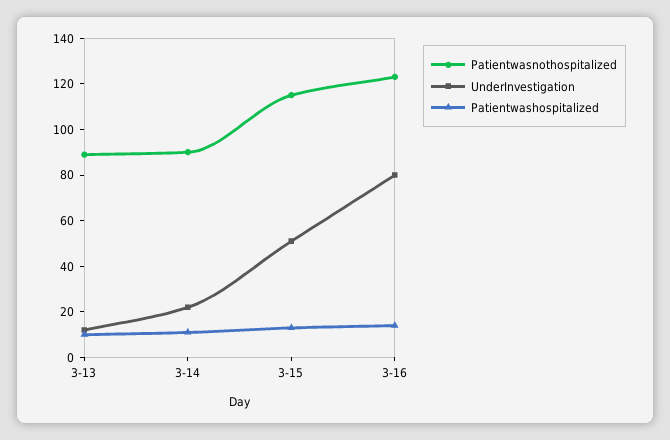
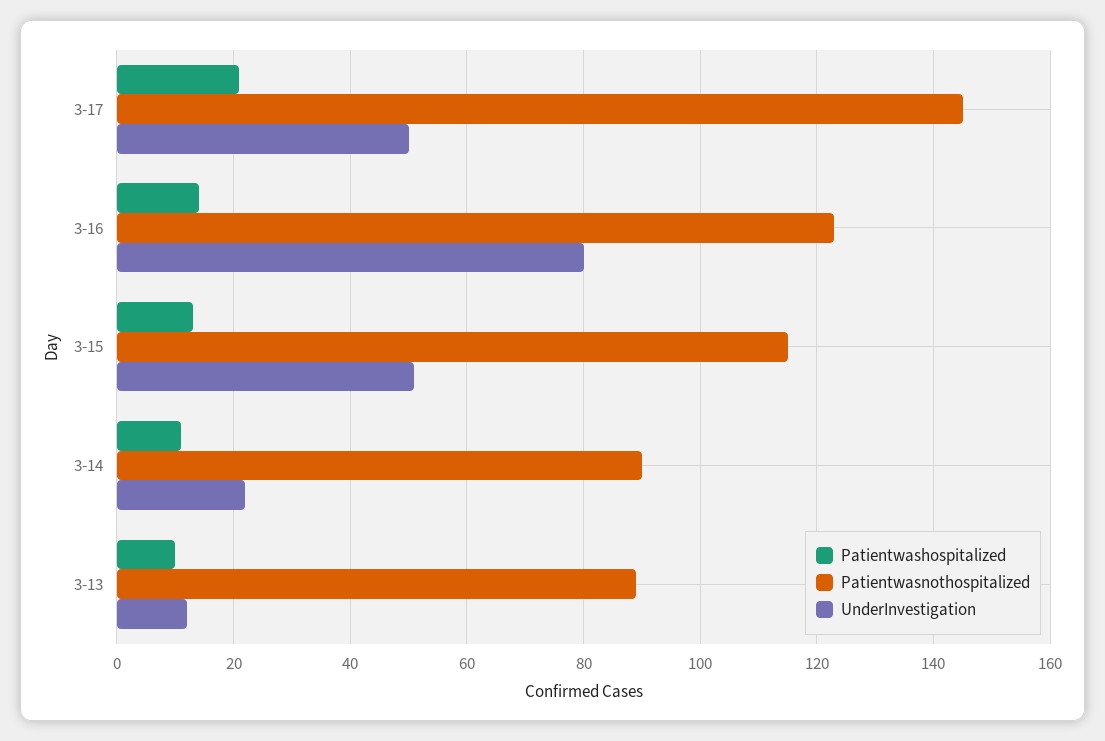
Patientwashospitalized, 3-17: none -> 20
Patientwasnothospitalized, 3-17: none -> 145
UnderInvestigation, 3-17: none -> 50

